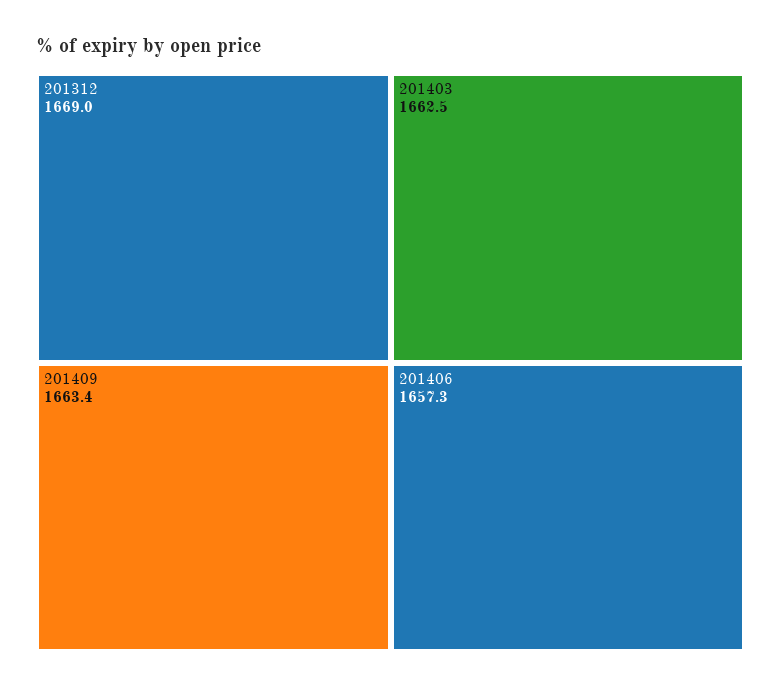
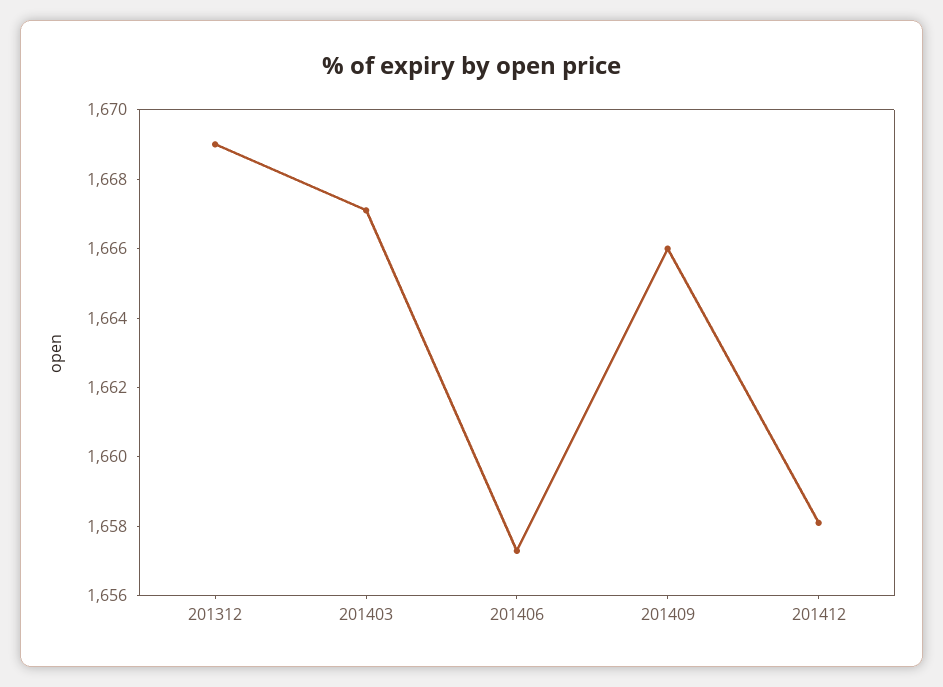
201409: 1663.4 -> 1666
201403: 1662.5 -> 1667
201412: none -> 1658

